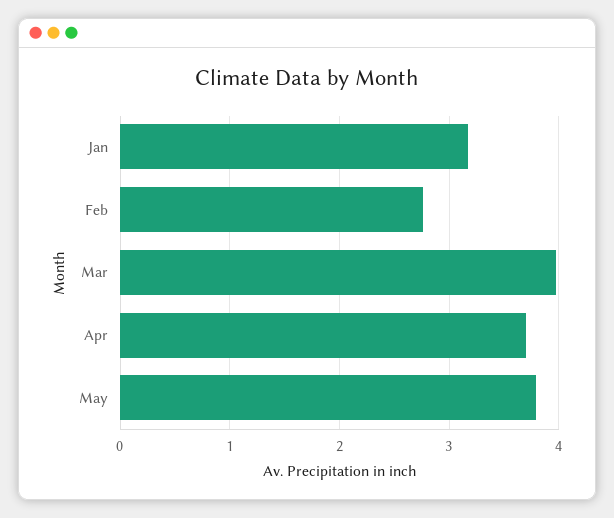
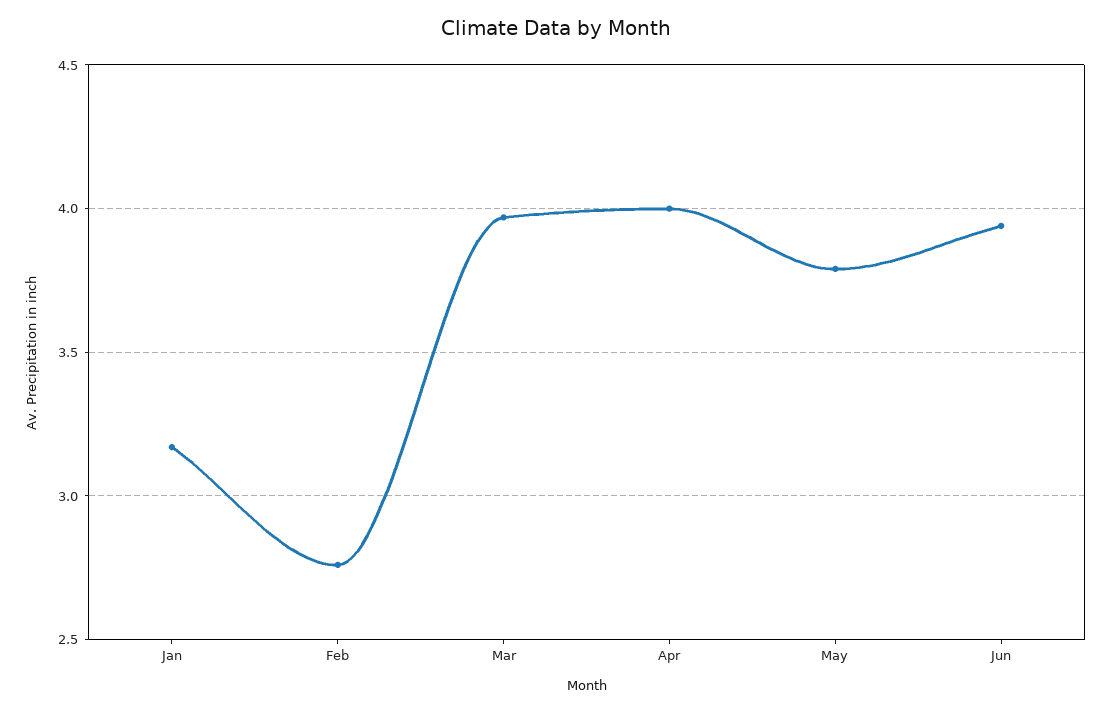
Apr: 3.7 -> 4
Jun: none -> 3.95

